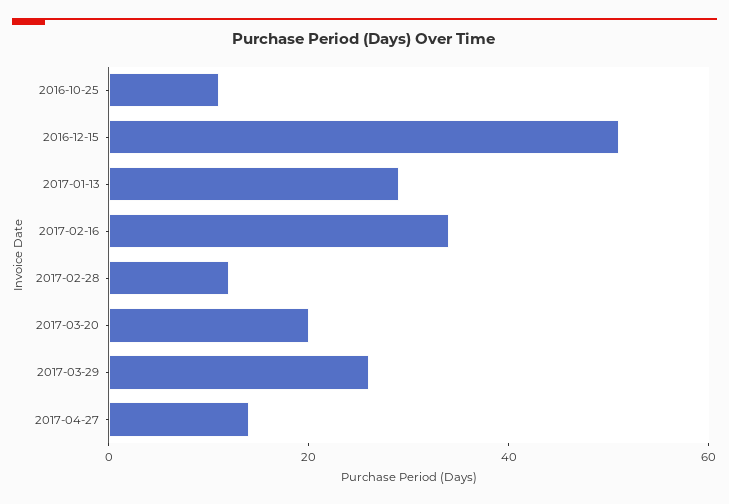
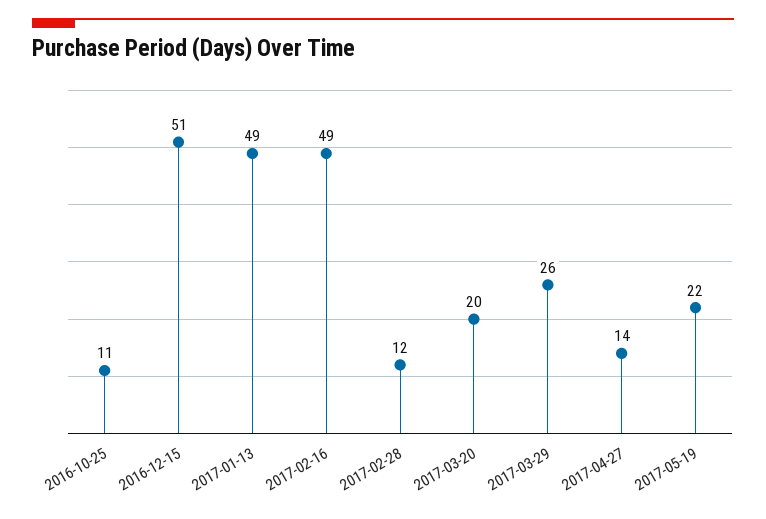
2017-01-13: 30 -> 49
2017-02-16: 35 -> 49
2017-05-19: none -> 22

